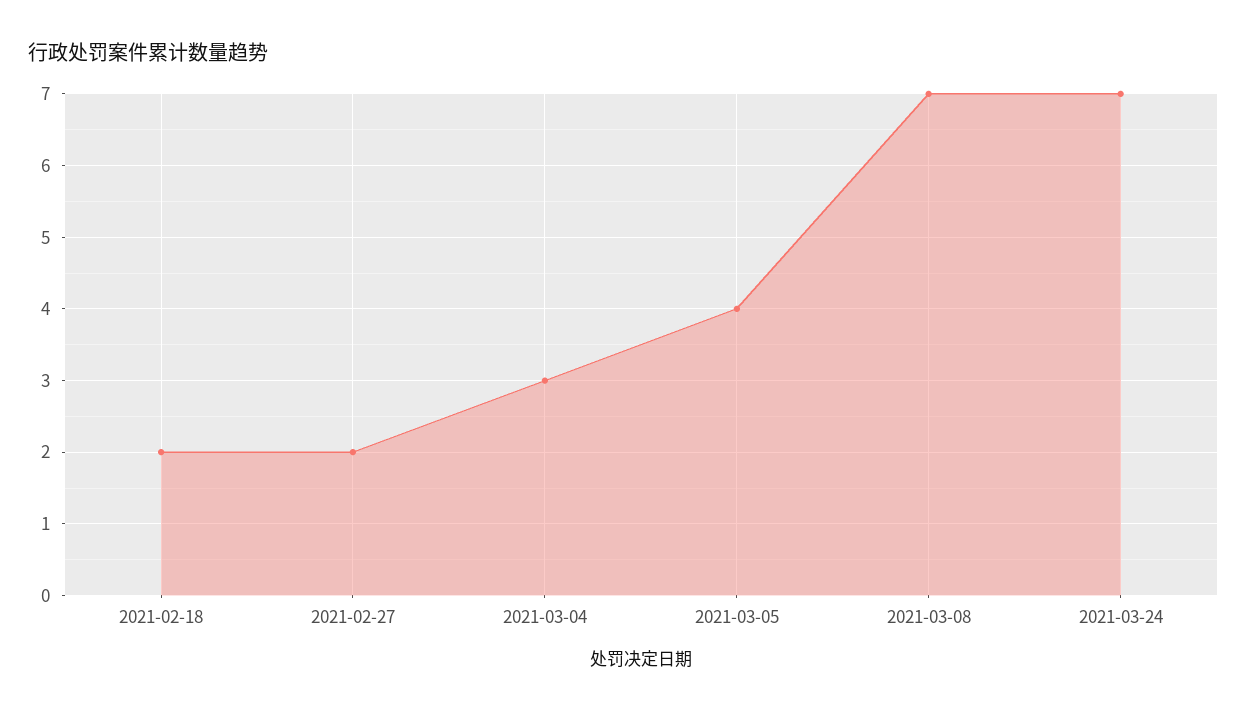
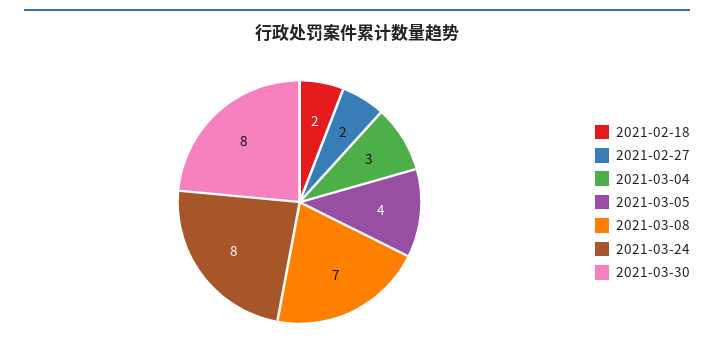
2021-03-24: 7 -> 8
2021-03-30: none -> 8

